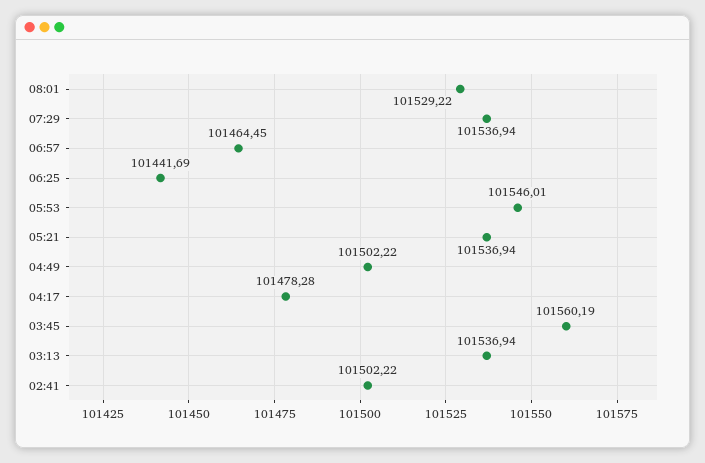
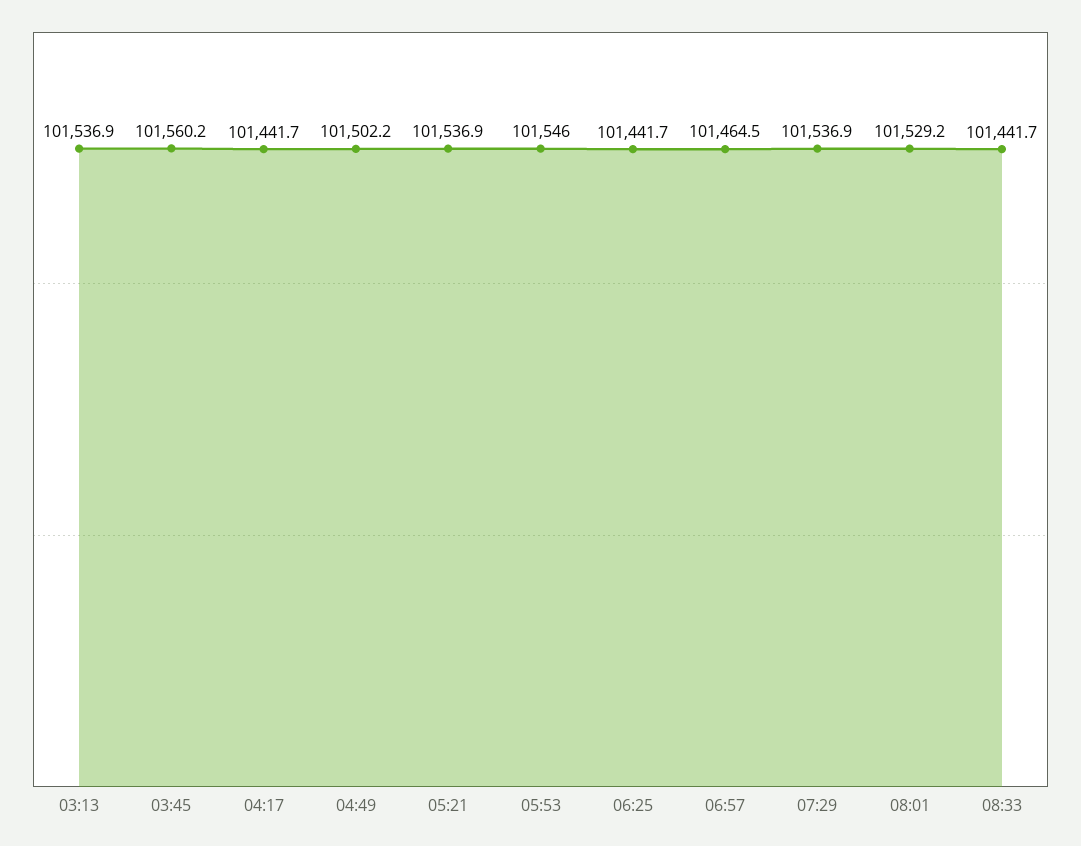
04:17: 101478.28 -> 101441.7
02:41: 101502.22 -> none
08:33: none -> 101441.7

